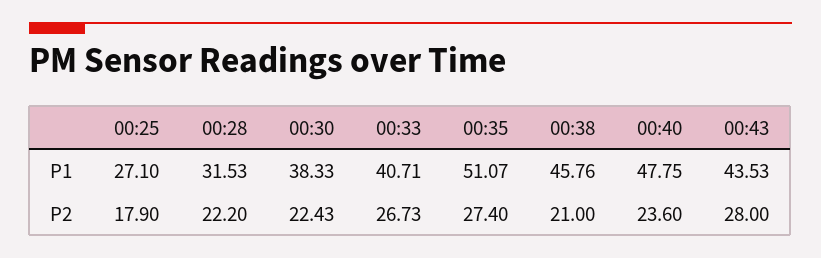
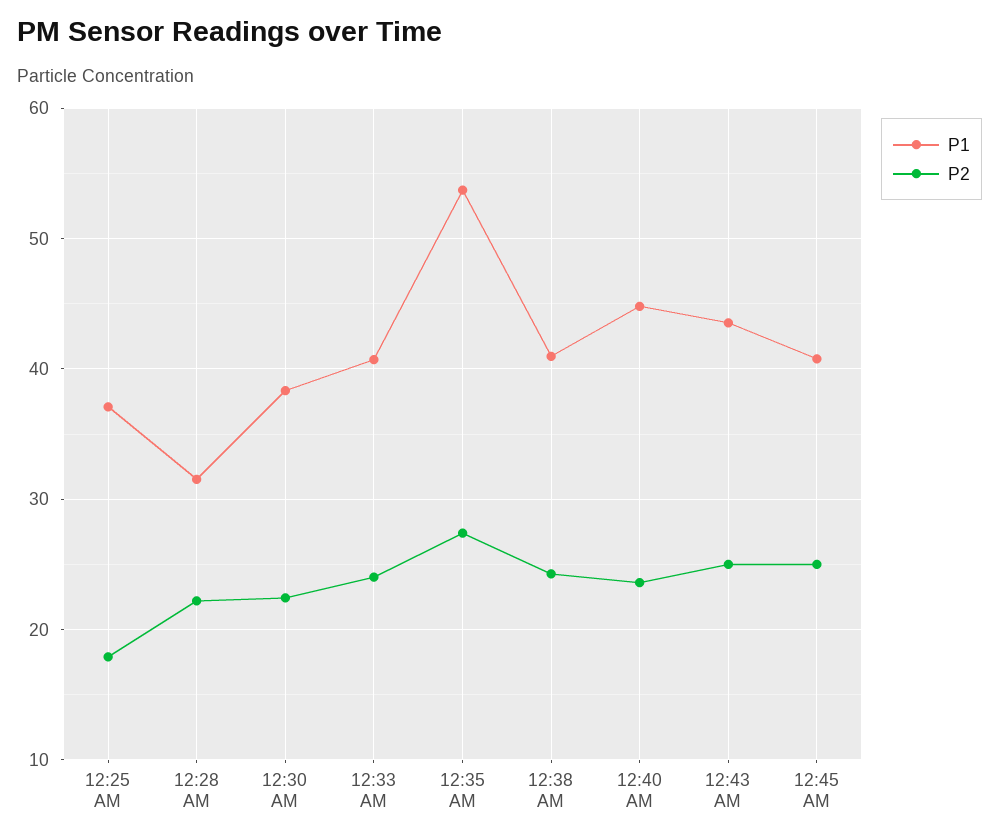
P1, 00:25: 27.1 -> 37
P1, 00:35: 51.07 -> 54
P1, 00:38: 45.76 -> 41
P1, 00:40: 47.75 -> 45
P2, 00:33: 26.73 -> 24
P2, 00:38: 21 -> 24
P2, 00:43: 28 -> 25
P1, 12:45 AM: none -> 41
P2, 12:45 AM: none -> 25

